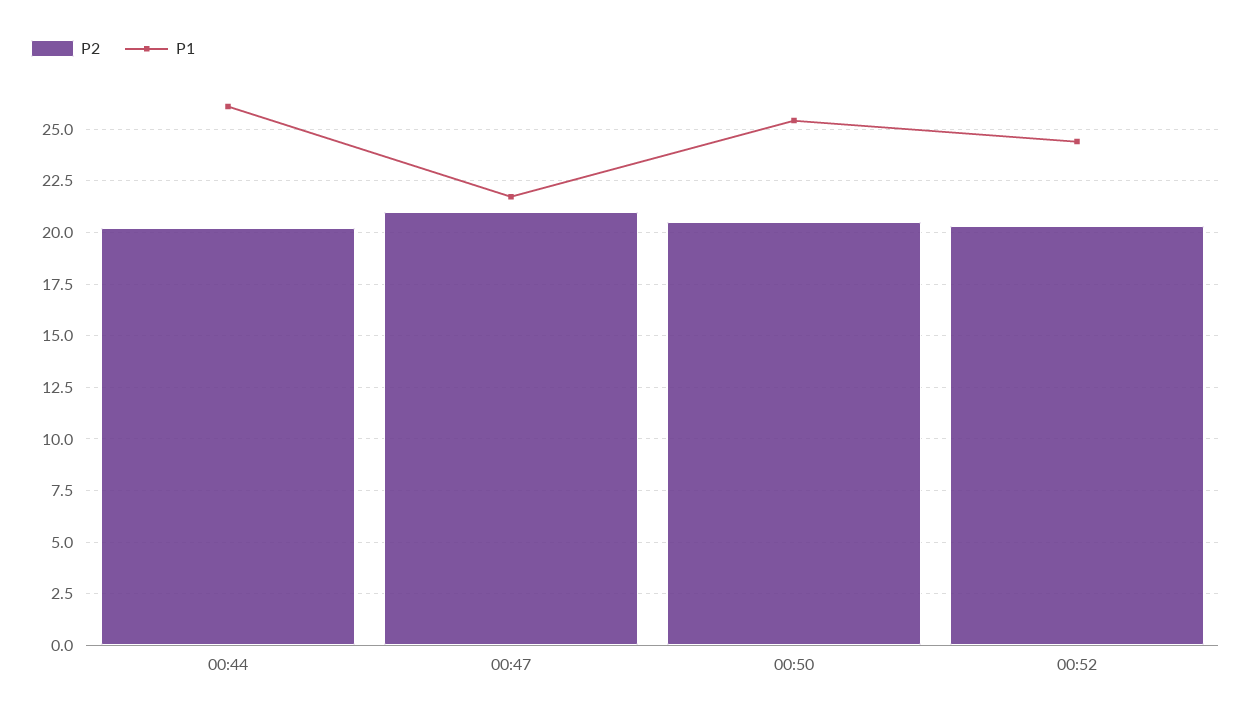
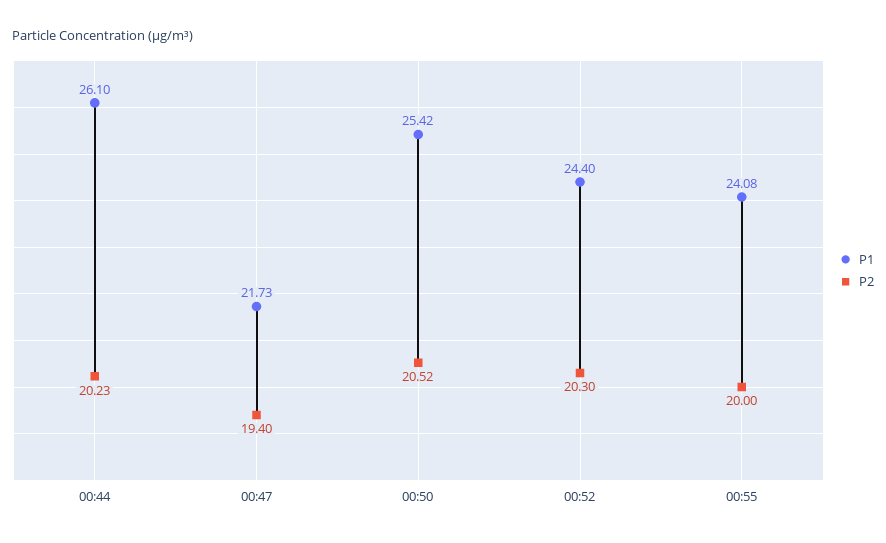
P2, 00:47: 21 -> 19.4
P1, 00:55: none -> 24.08
P2, 00:55: none -> 20

